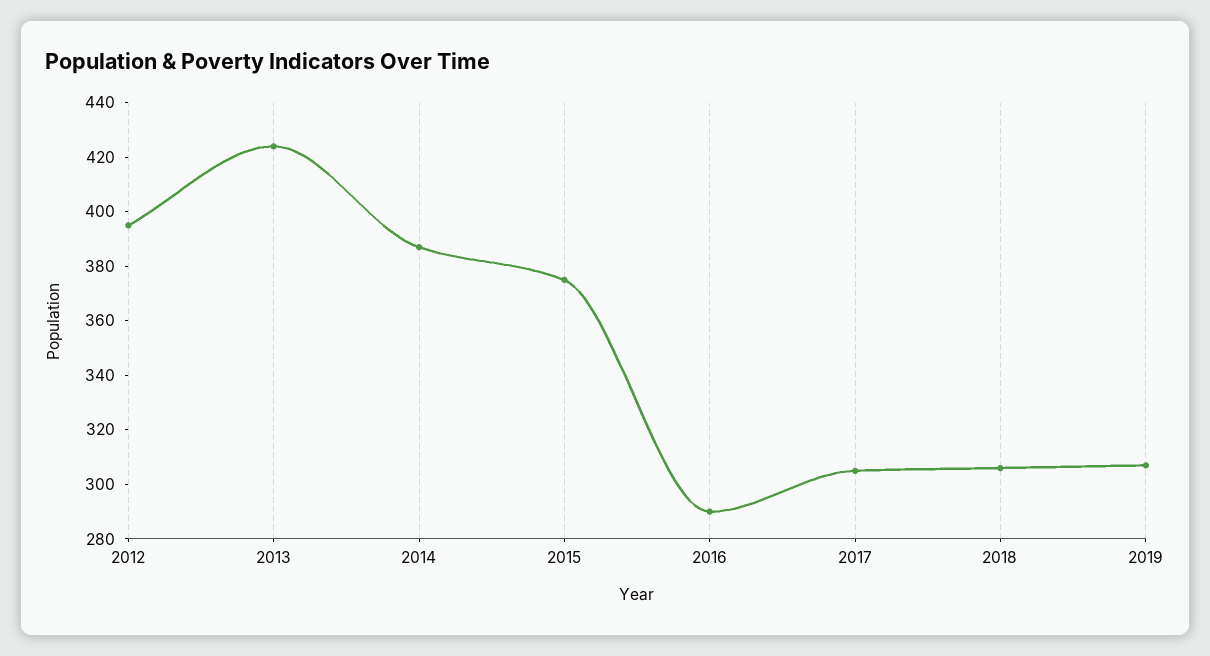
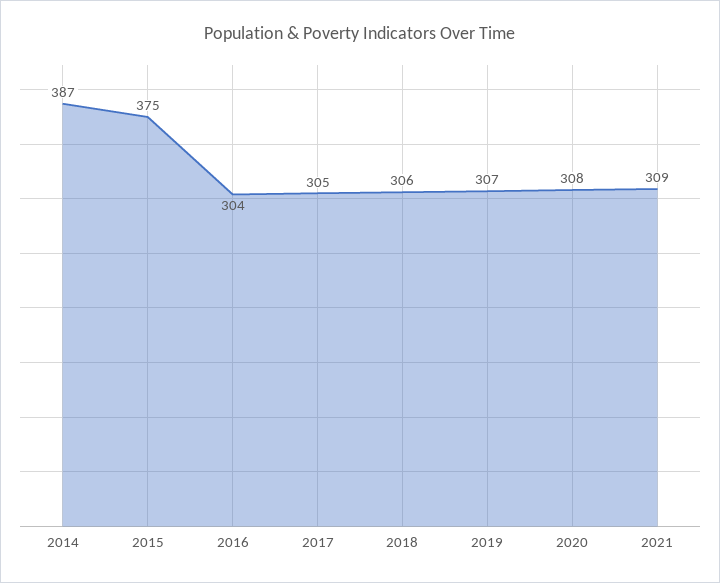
2012: 395 -> none
2013: 425 -> none
2016: 290 -> 304
2020: none -> 308
2021: none -> 309

